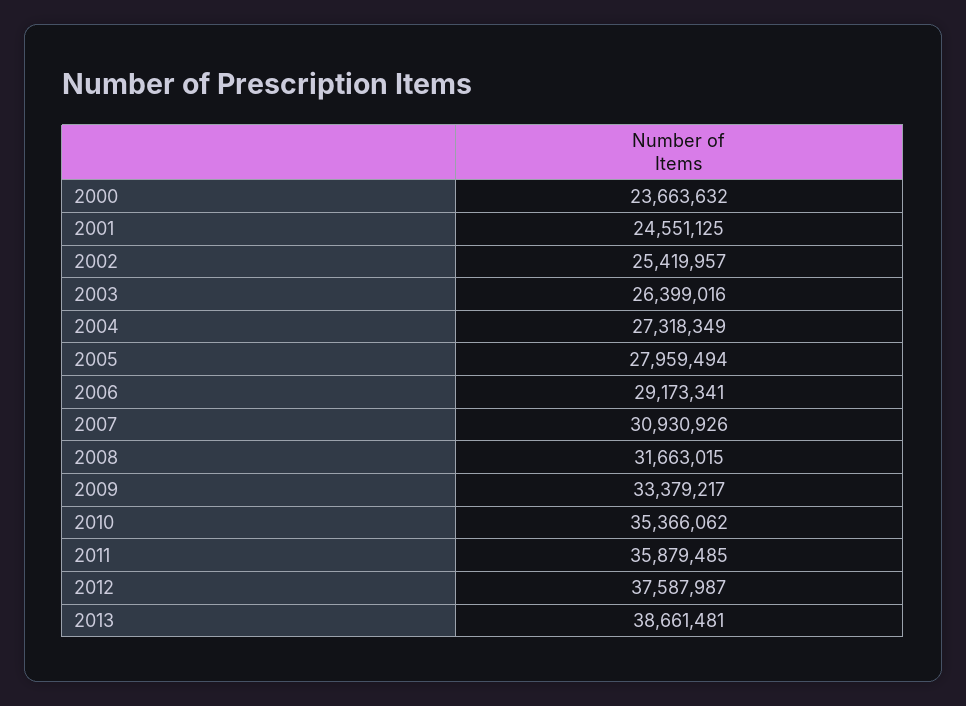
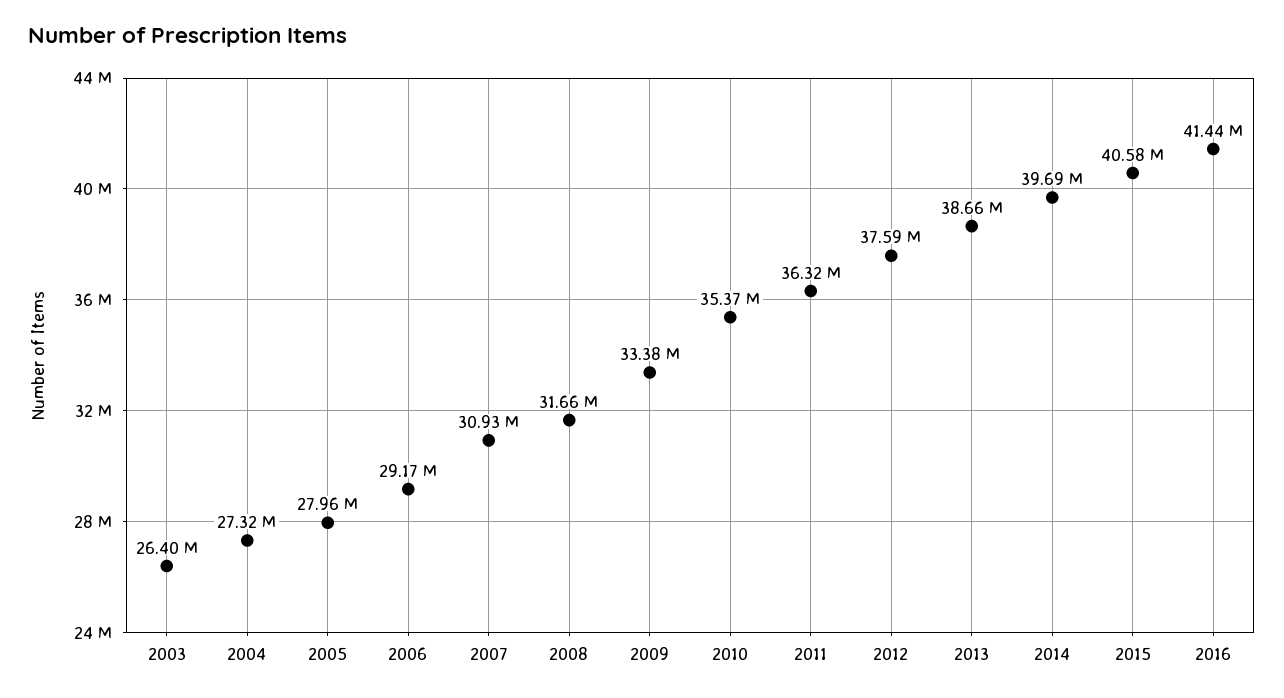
2000: 23663632 -> none
2001: 24551125 -> none
2002: 25419957 -> none
2011: 35879485 -> 36320000
2014: none -> 39690000
2015: none -> 40580000
2016: none -> 41440000

